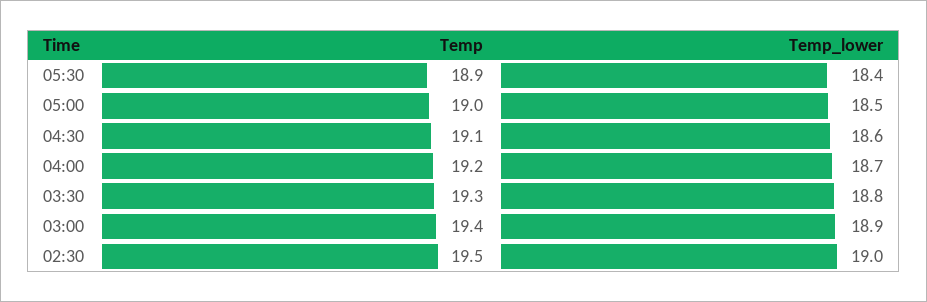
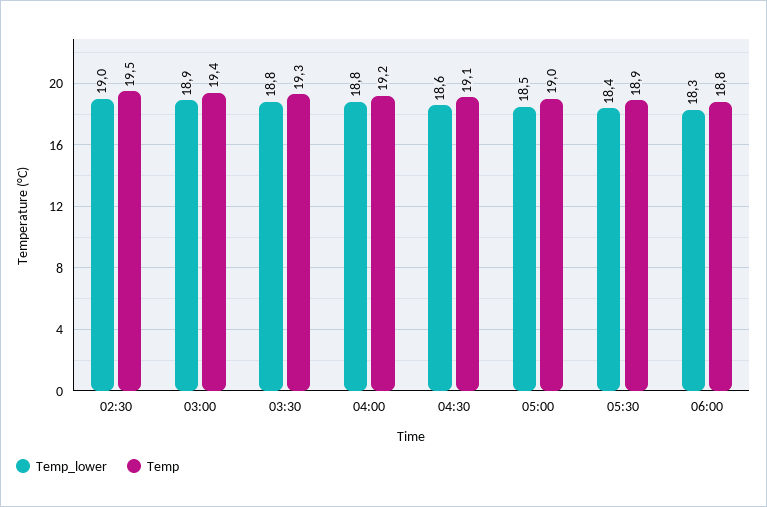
Temp_lower, 04:00: 18.7 -> 18.8
Temp_lower, 06:00: none -> 18.3
Temp, 06:00: none -> 18.8

